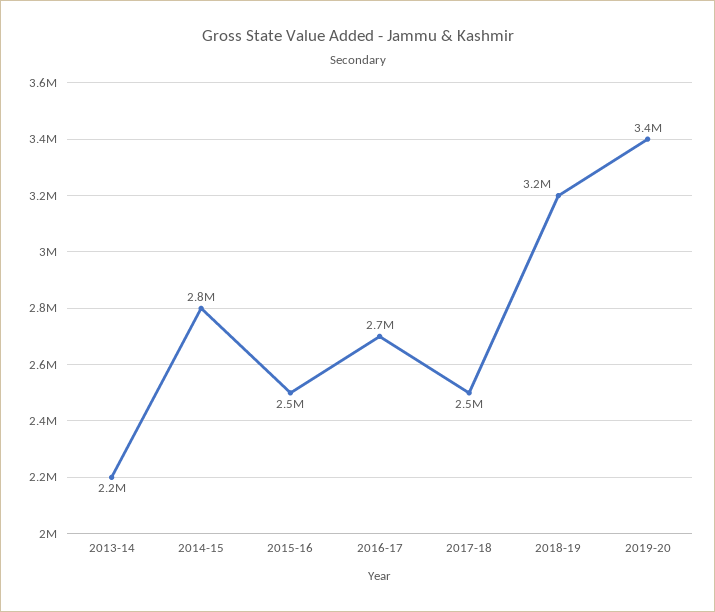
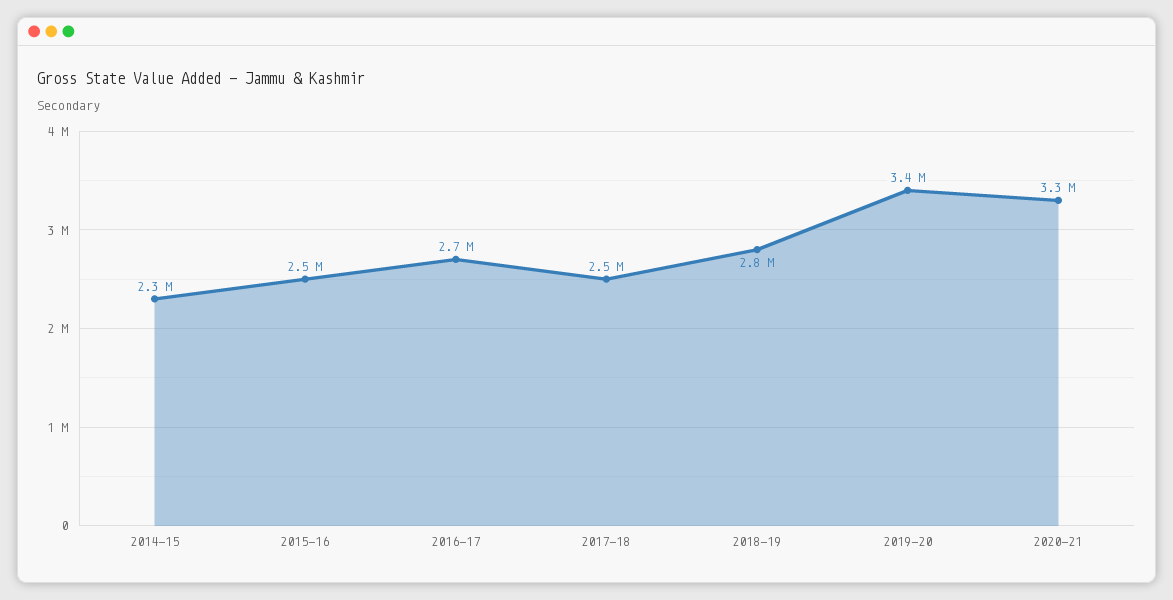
2013-14: 2200000 -> none
2014-15: 2800000 -> 2300000
2018-19: 3200000 -> 2800000
2020-21: none -> 3300000

